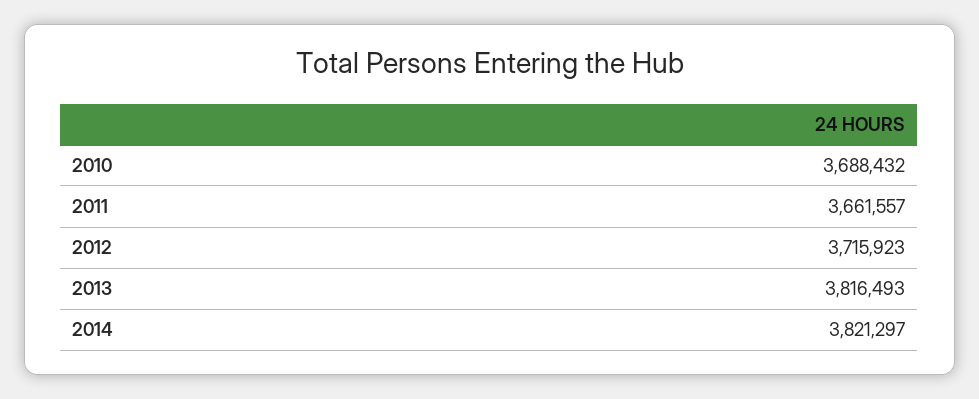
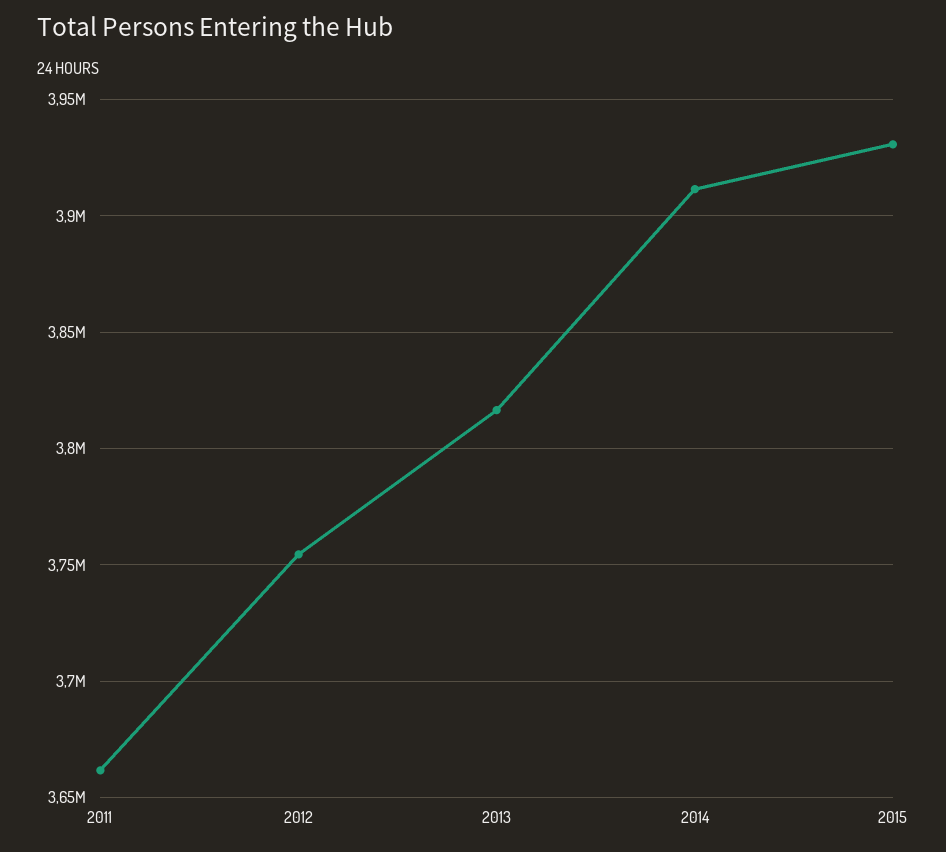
2010: 3688432 -> none
2012: 3715923 -> 3755000
2014: 3821297 -> 3910000
2015: none -> 3930000

